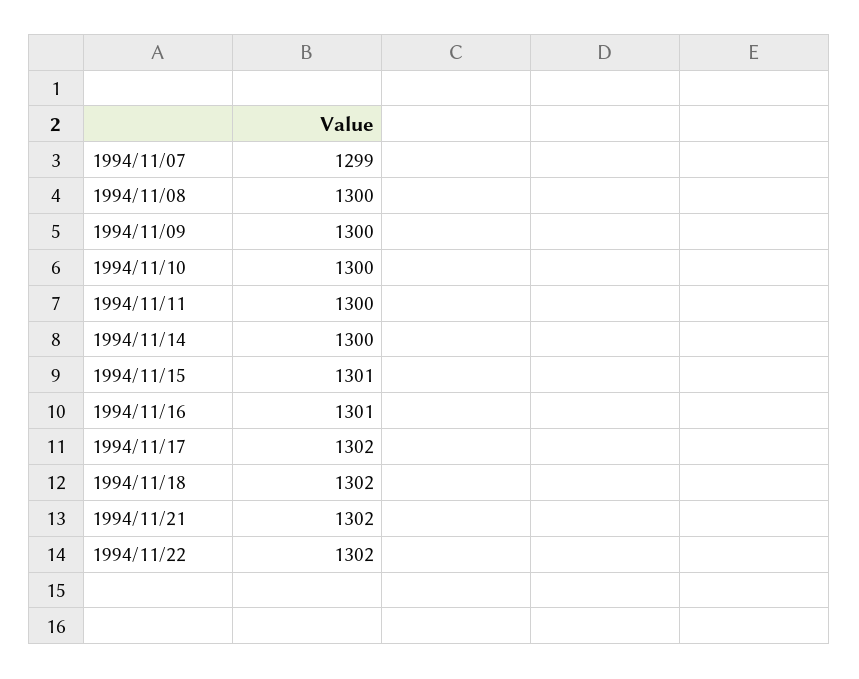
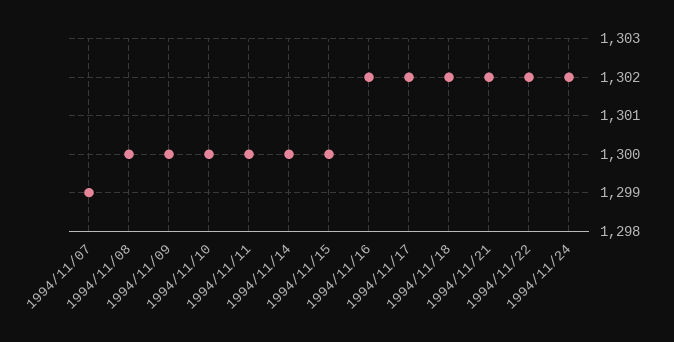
1994/11/15: 1301 -> 1300
1994/11/16: 1301 -> 1302
1994/11/24: none -> 1302

